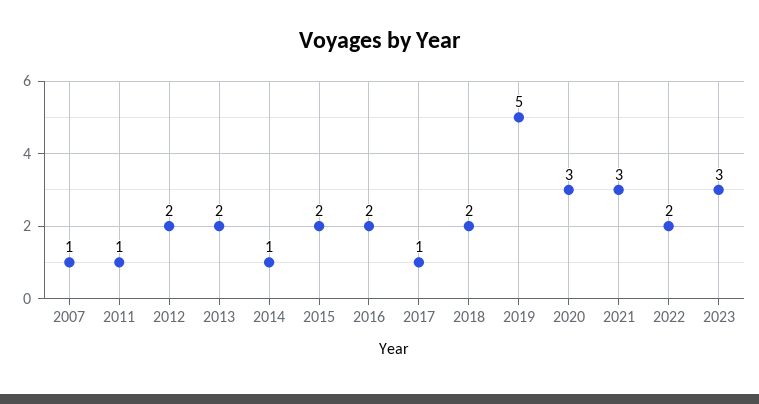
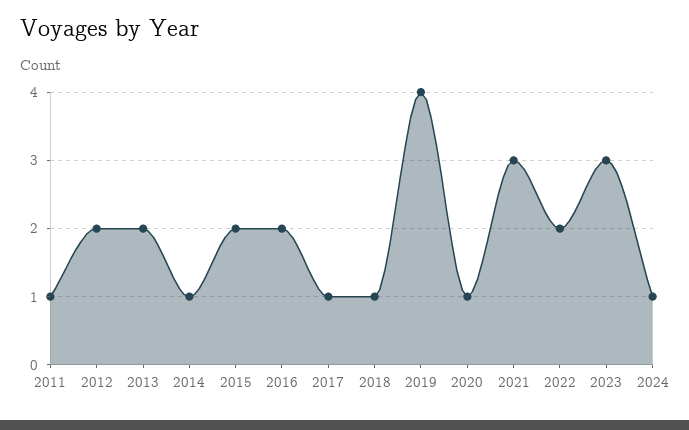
2007: 1 -> none
2018: 2 -> 1
2019: 5 -> 4
2020: 3 -> 1
2024: none -> 1

